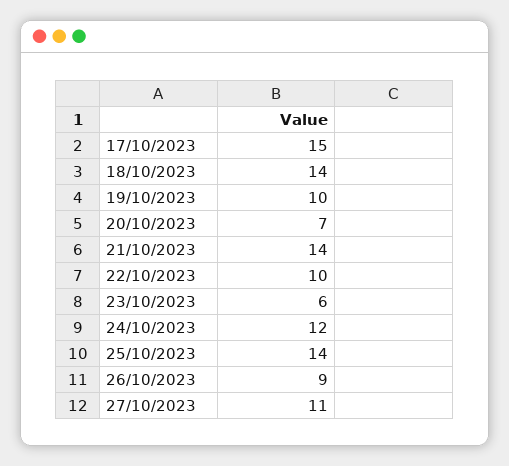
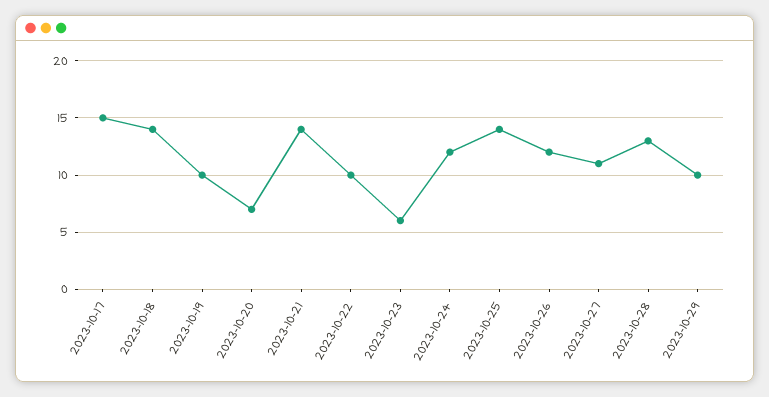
26/10/2023: 9 -> 12
2023-10-28: none -> 13
2023-10-29: none -> 10

